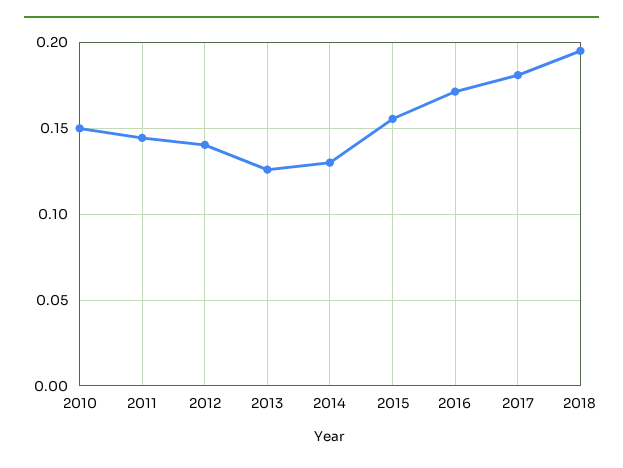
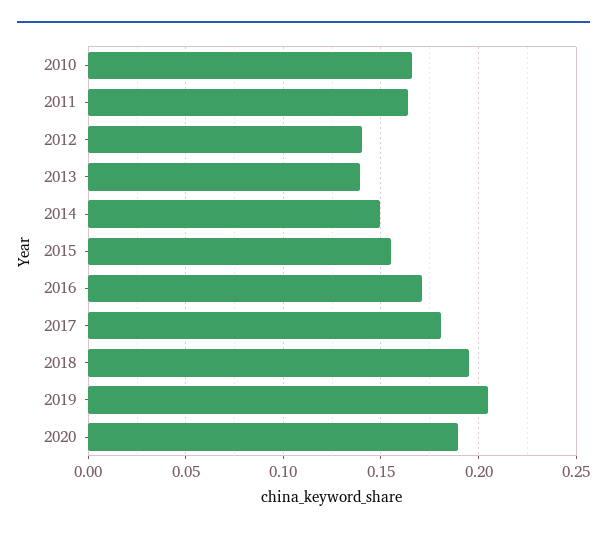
2010: 0.15 -> 0.165
2011: 0.145 -> 0.165
2013: 0.125 -> 0.14
2014: 0.13 -> 0.15
2019: none -> 0.205
2020: none -> 0.19

